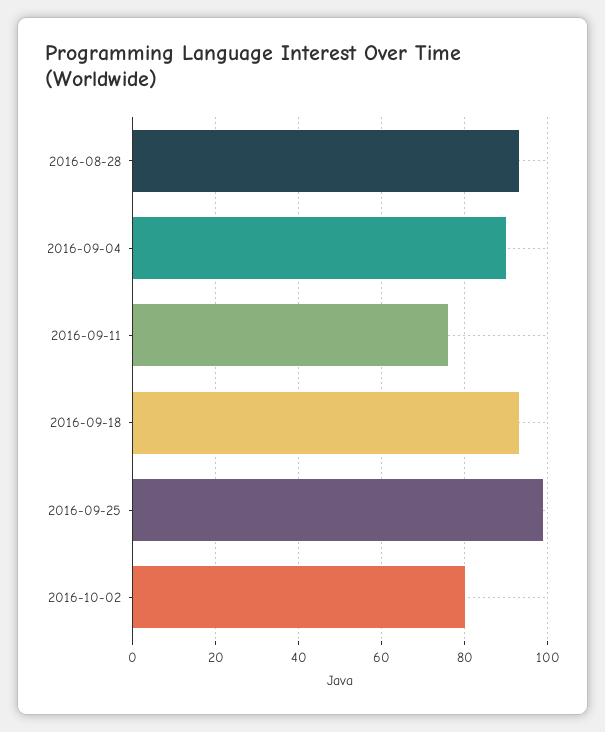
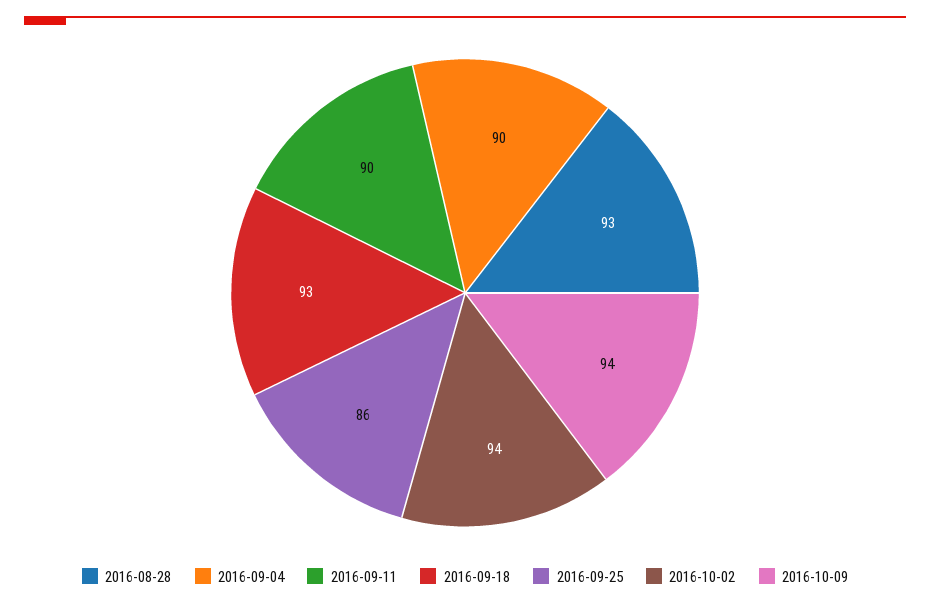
2016-09-11: 75 -> 90
2016-09-25: 100 -> 86
2016-10-02: 80 -> 94
2016-10-09: none -> 94

